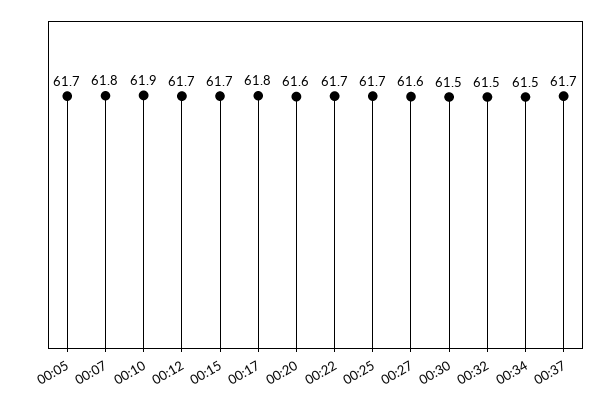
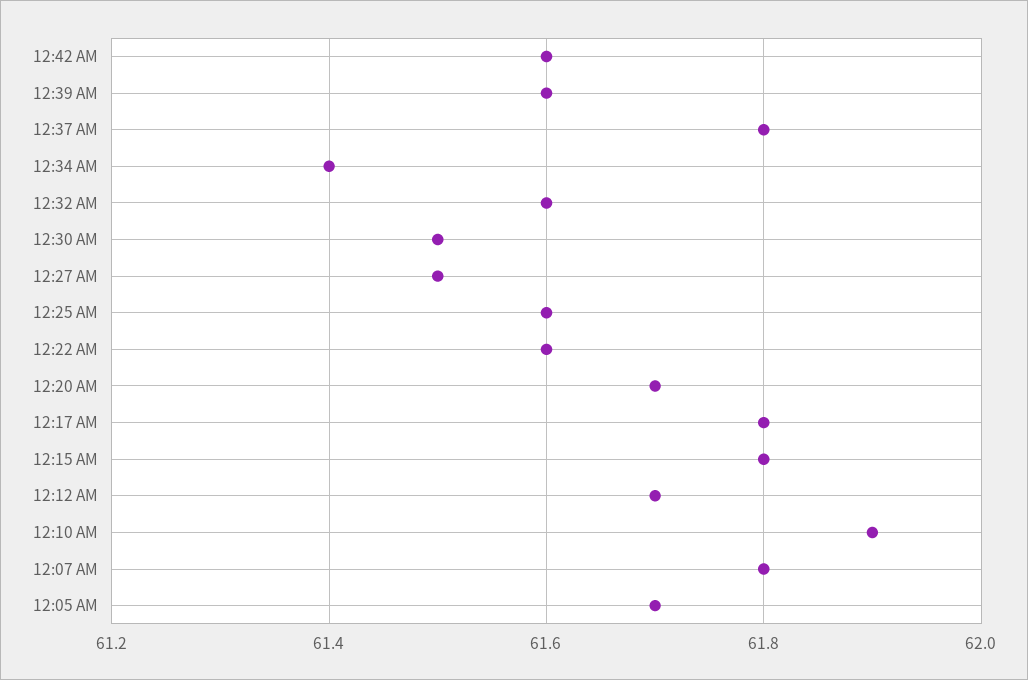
00:15: 61.7 -> 61.8
00:20: 61.6 -> 61.7
00:22: 61.7 -> 61.6
00:25: 61.7 -> 61.6
00:27: 61.6 -> 61.5
00:32: 61.5 -> 61.6
00:34: 61.5 -> 61.4
00:37: 61.7 -> 61.8
12:42 AM: none -> 61.6
12:39 AM: none -> 61.6

